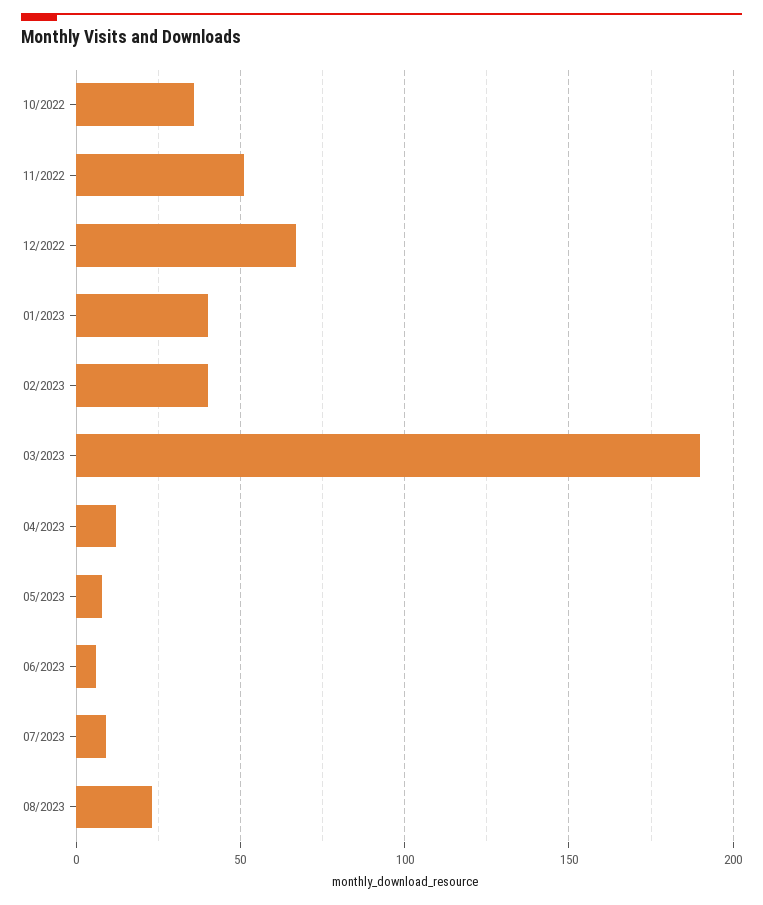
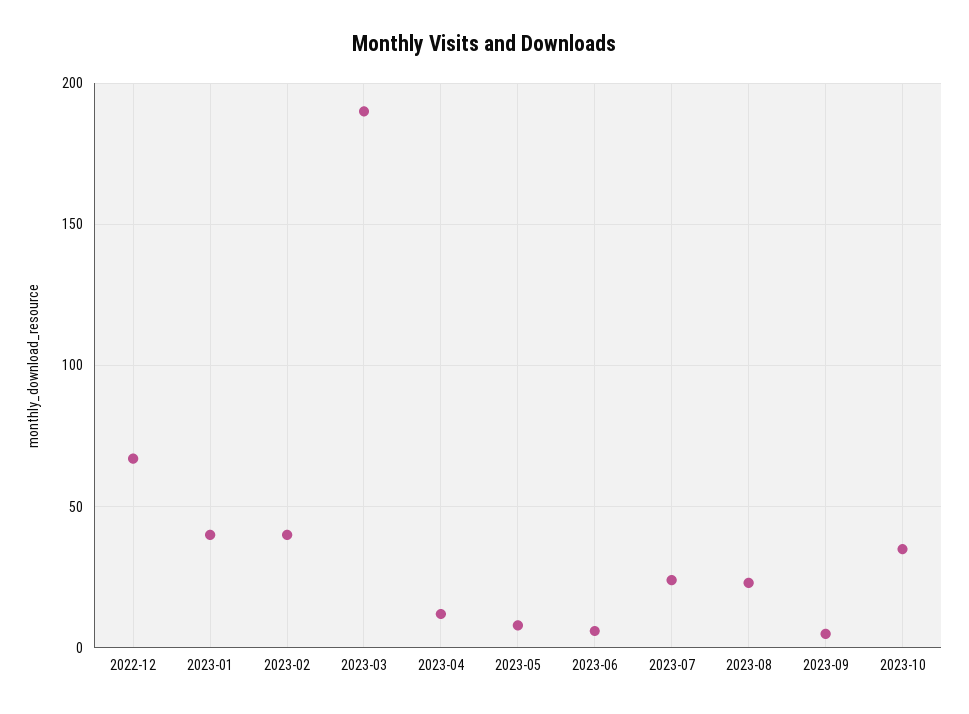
10/2022: 35 -> none
11/2022: 50 -> none
07/2023: 10 -> 25
2023-09: none -> 5
2023-10: none -> 35

